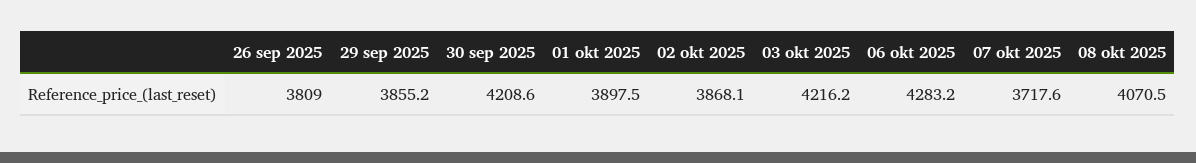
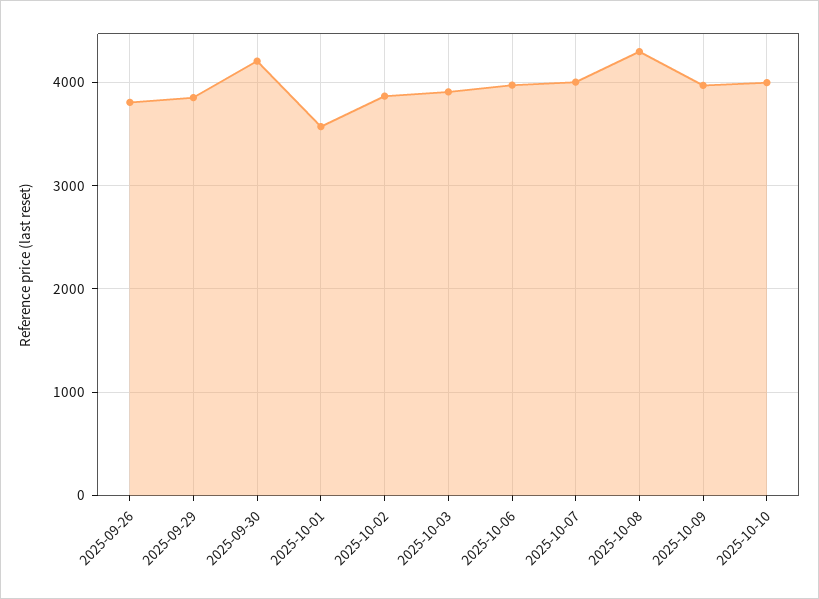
01 okt 2025: 3897.5 -> 3600
03 okt 2025: 4216.2 -> 3900
06 okt 2025: 4283.2 -> 4000
07 okt 2025: 3717.6 -> 4000
08 okt 2025: 4070.5 -> 4300
2025-10-09: none -> 4000
2025-10-10: none -> 4000

